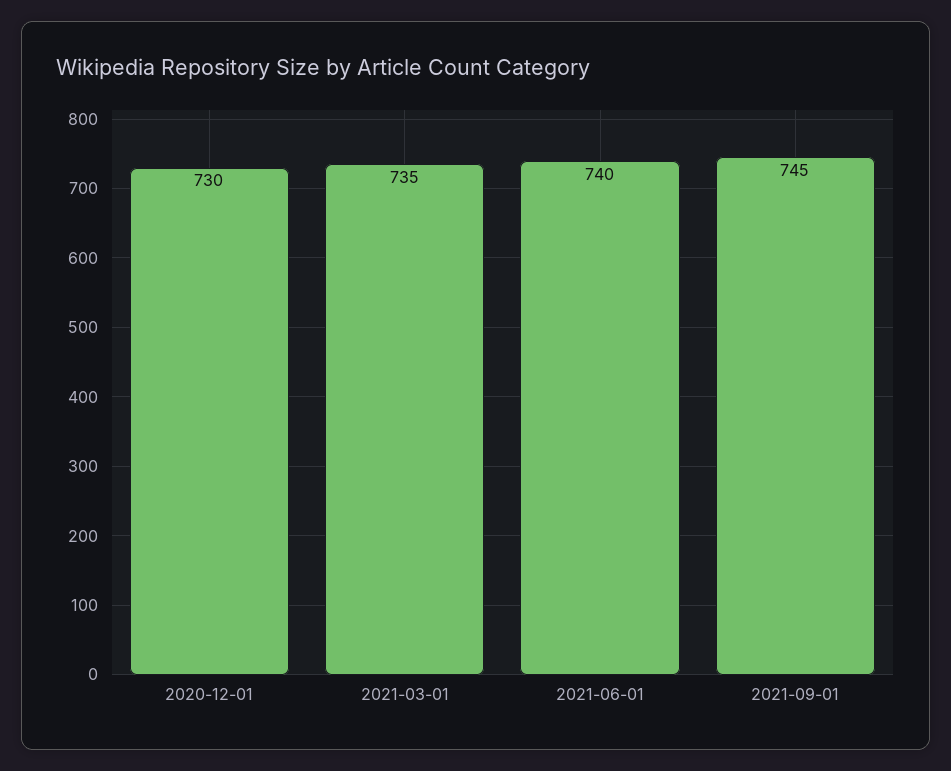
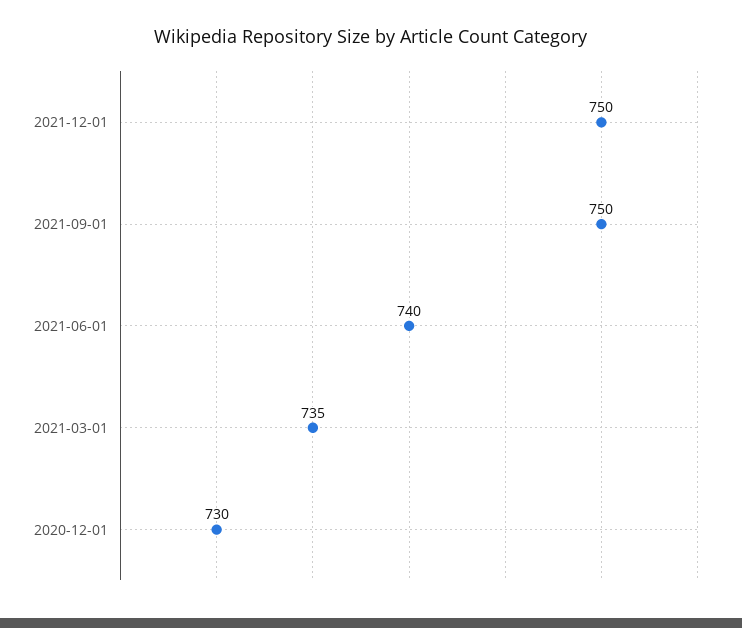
2021-09-01: 745 -> 750
2021-12-01: none -> 750

